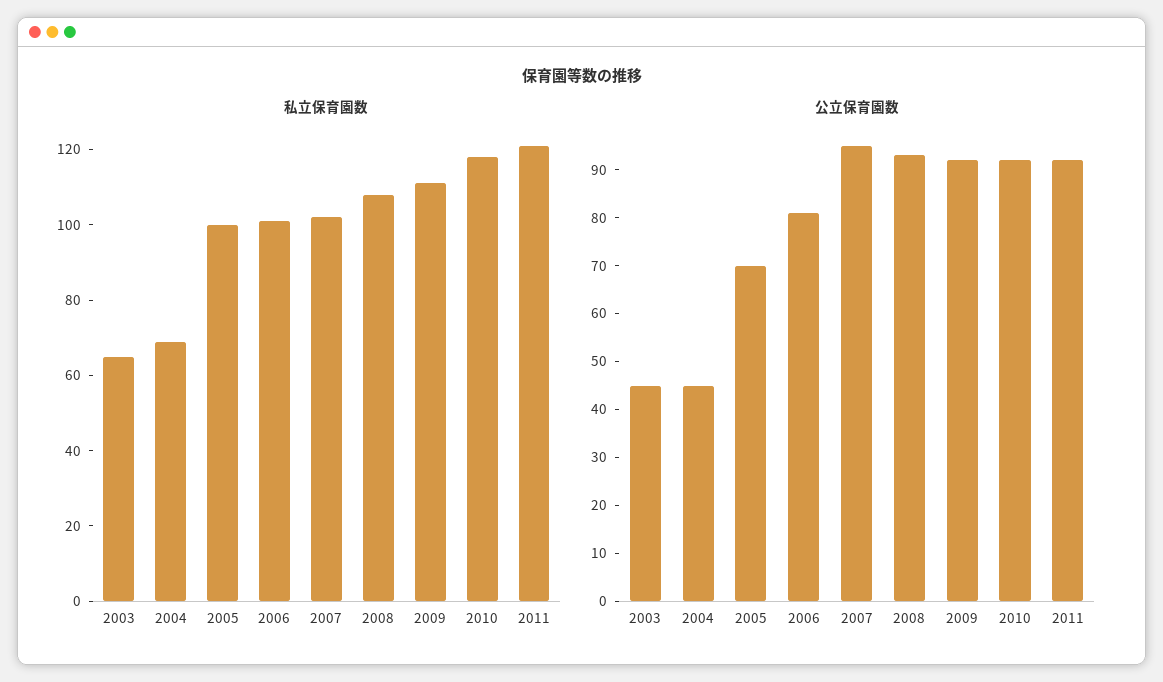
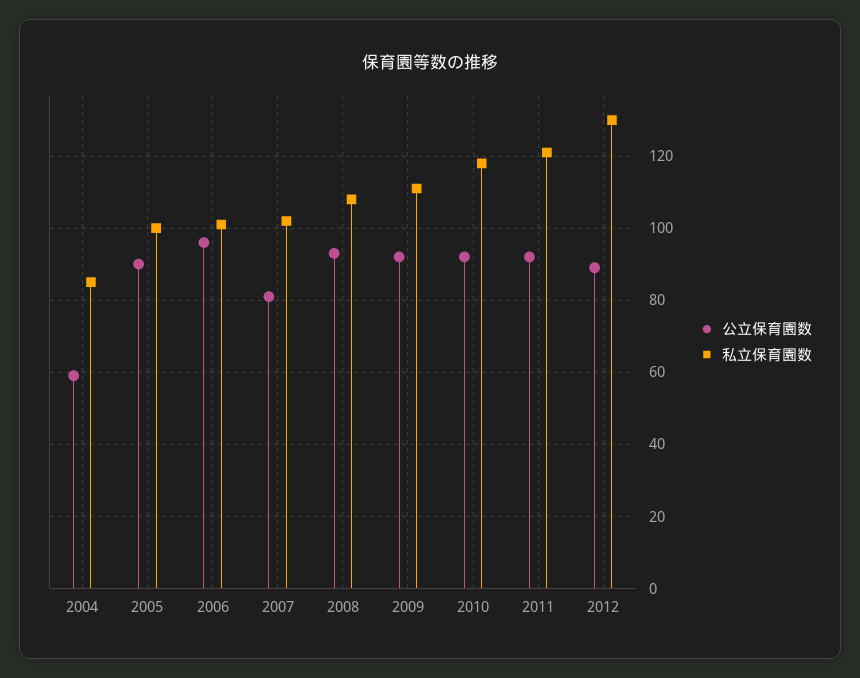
私立保育園数, 2003: 65 -> none
私立保育園数, 2004: 70 -> 85
公立保育園数, 2003: 45 -> none
公立保育園数, 2004: 45 -> 60
公立保育園数, 2005: 70 -> 90
公立保育園数, 2006: 80 -> 95
公立保育園数, 2007: 95 -> 80
公立保育園数, 2012: none -> 90
私立保育園数, 2012: none -> 130

